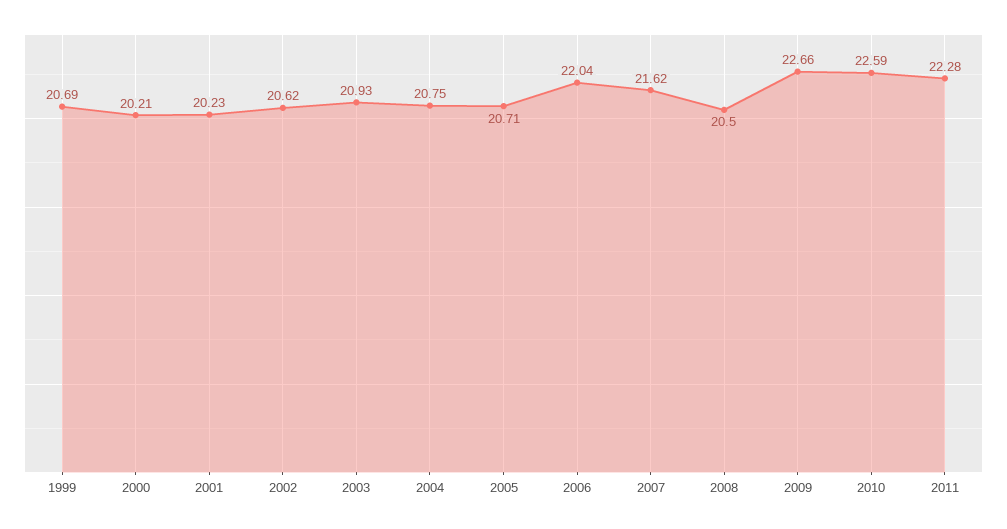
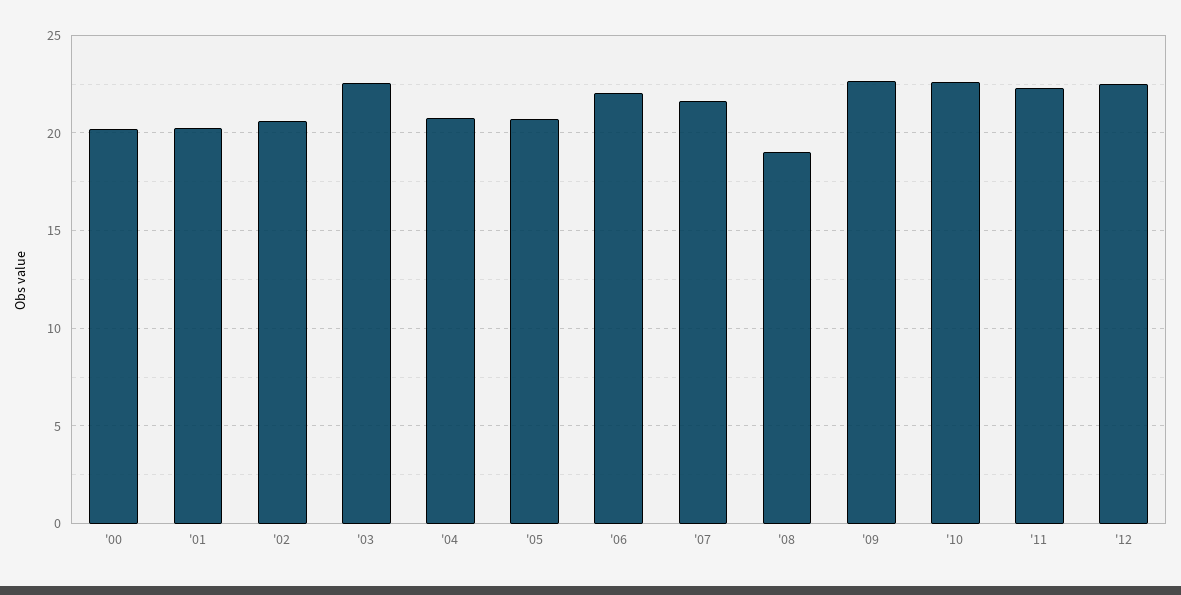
1999: 20.69 -> none
2003: 20.93 -> 22.5
2008: 20.5 -> 19
'12: none -> 22.5

